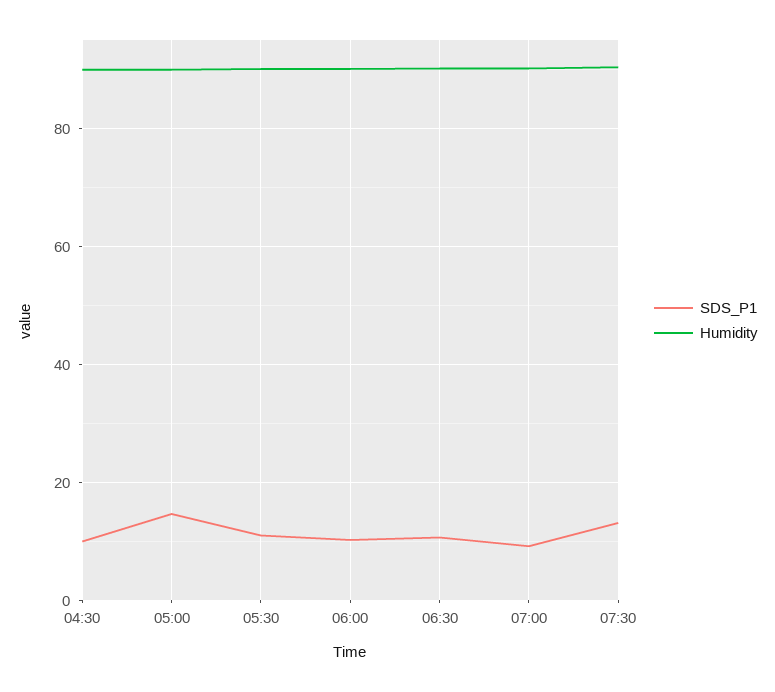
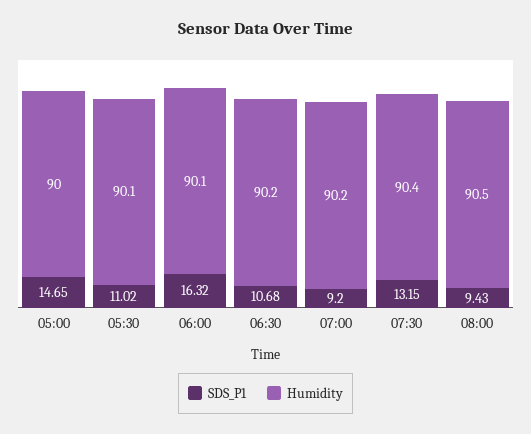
SDS_P1, 04:30: 10 -> none
Humidity, 04:30: 90 -> none
SDS_P1, 06:00: 10 -> 16.32
SDS_P1, 08:00: none -> 9.43
Humidity, 08:00: none -> 90.5

